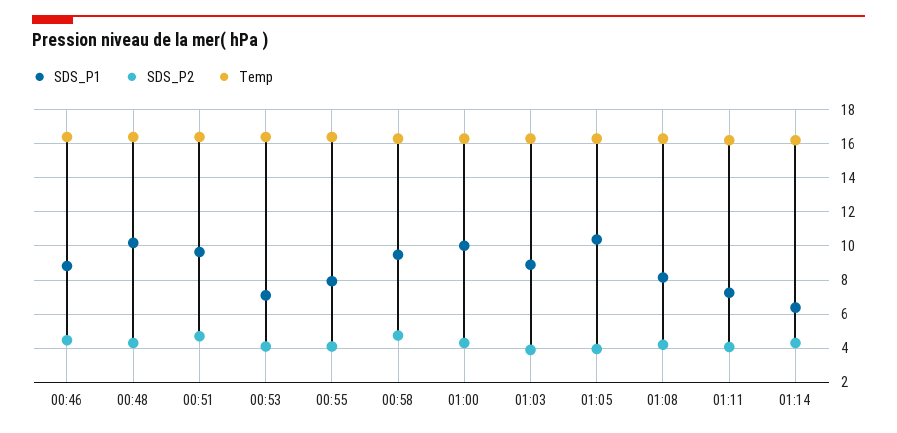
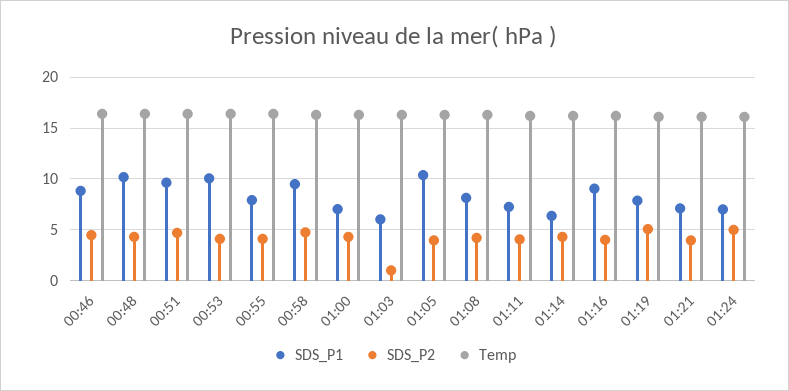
SDS_P1, 00:53: 7 -> 10
SDS_P1, 01:00: 10 -> 7
SDS_P1, 01:03: 9 -> 6
SDS_P2, 01:03: 4 -> 1
SDS_P1, 01:16: none -> 9
SDS_P2, 01:16: none -> 4
Temp, 01:16: none -> 16
SDS_P1, 01:19: none -> 8
SDS_P2, 01:19: none -> 5
Temp, 01:19: none -> 16
SDS_P1, 01:21: none -> 7
SDS_P2, 01:21: none -> 4
Temp, 01:21: none -> 16
SDS_P1, 01:24: none -> 7
SDS_P2, 01:24: none -> 5
Temp, 01:24: none -> 16

